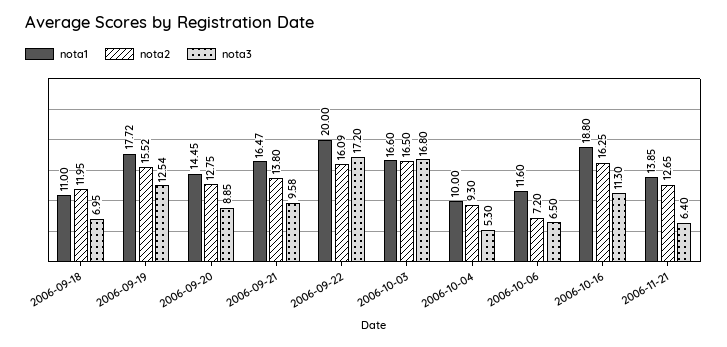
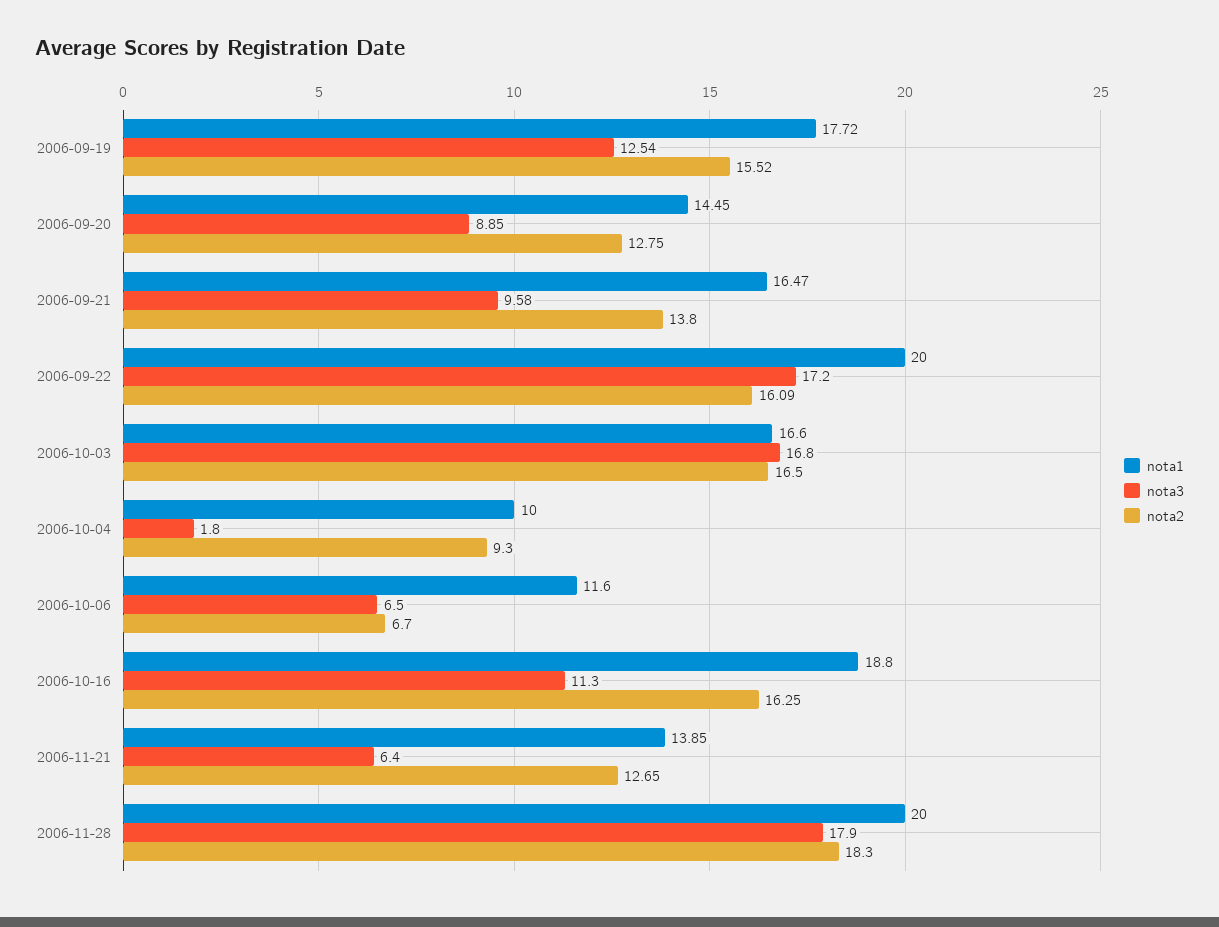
nota1, 2006-09-18: 11 -> none
nota2, 2006-09-18: 11.95 -> none
nota3, 2006-09-18: 6.95 -> none
nota3, 2006-10-04: 5.3 -> 1.8
nota2, 2006-10-06: 7.2 -> 6.7
nota1, 2006-11-28: none -> 20
nota3, 2006-11-28: none -> 17.9
nota2, 2006-11-28: none -> 18.3

